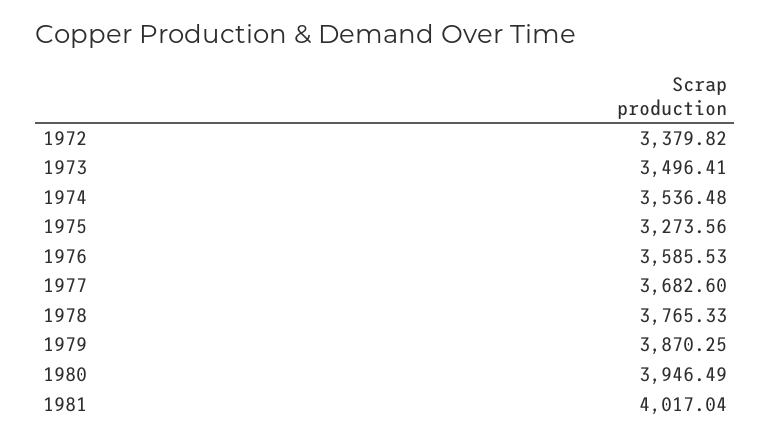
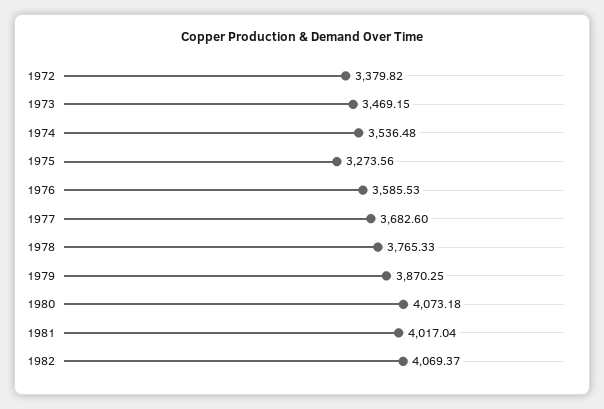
1973: 3496.41 -> 3469.15
1980: 3946.49 -> 4073.18
1982: none -> 4069.37

